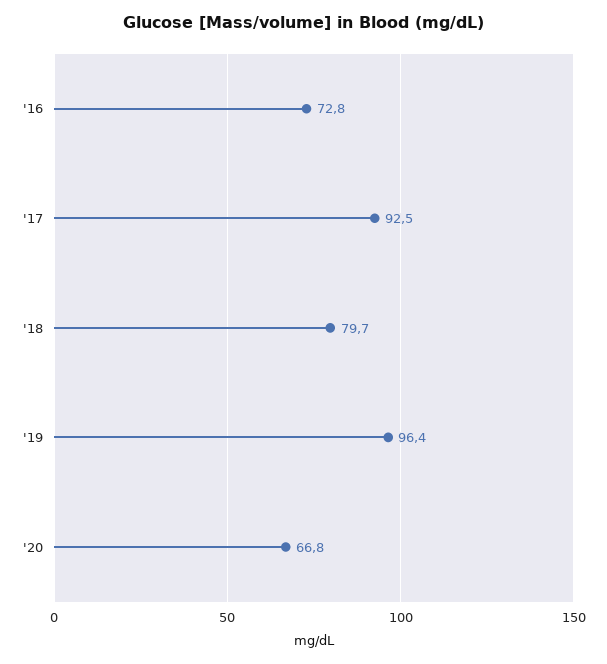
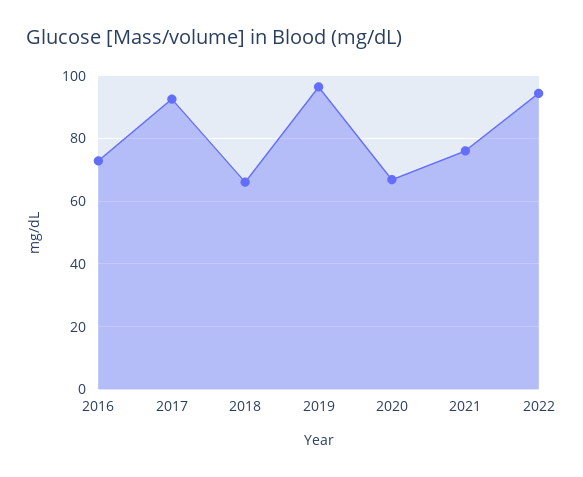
'18: 79.7 -> 66
2021: none -> 76
2022: none -> 94

